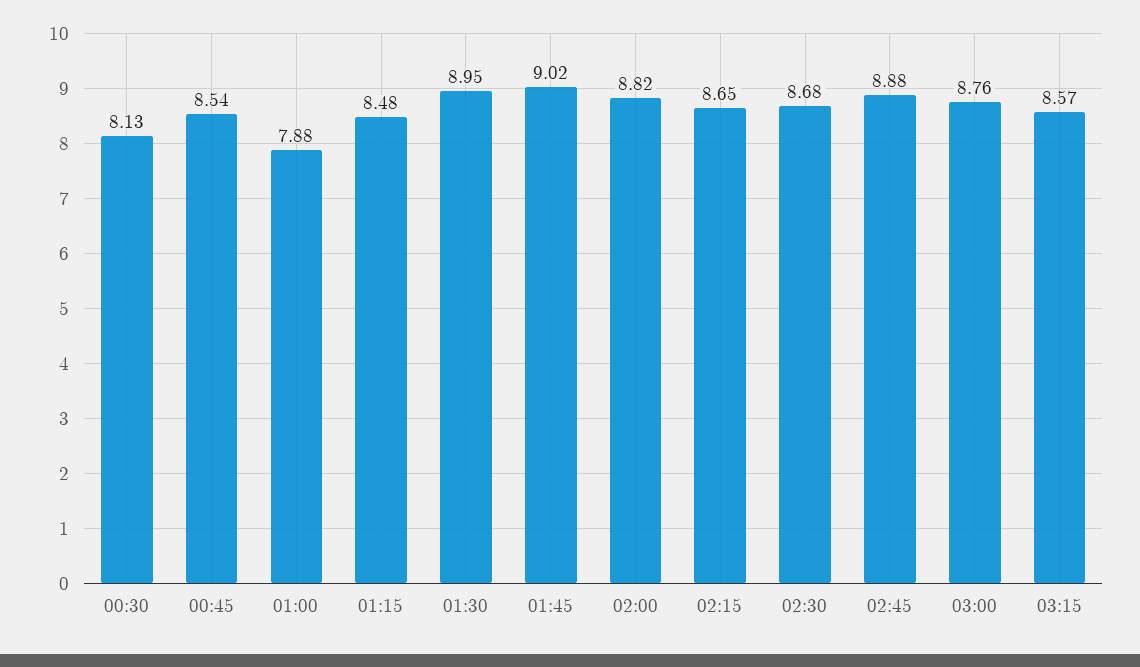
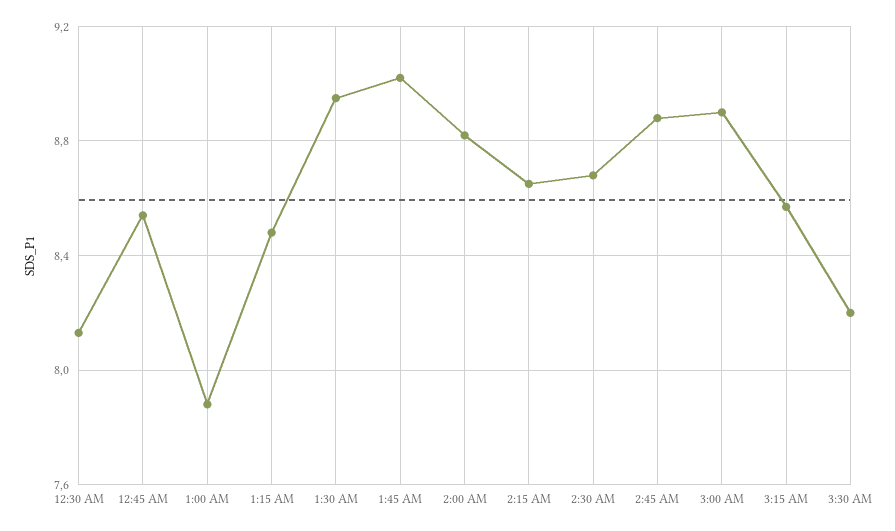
03:00: 8.76 -> 8.9
3:30 AM: none -> 8.2

